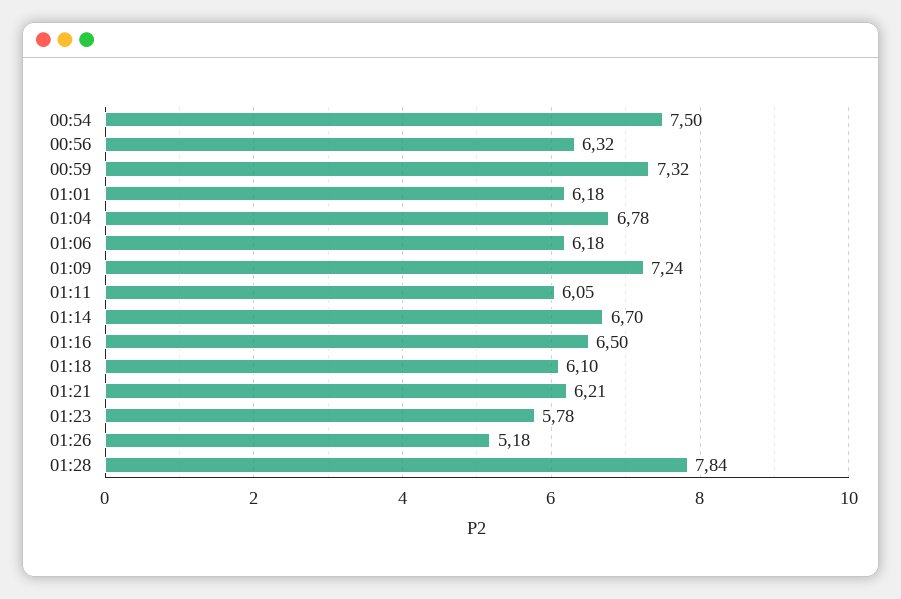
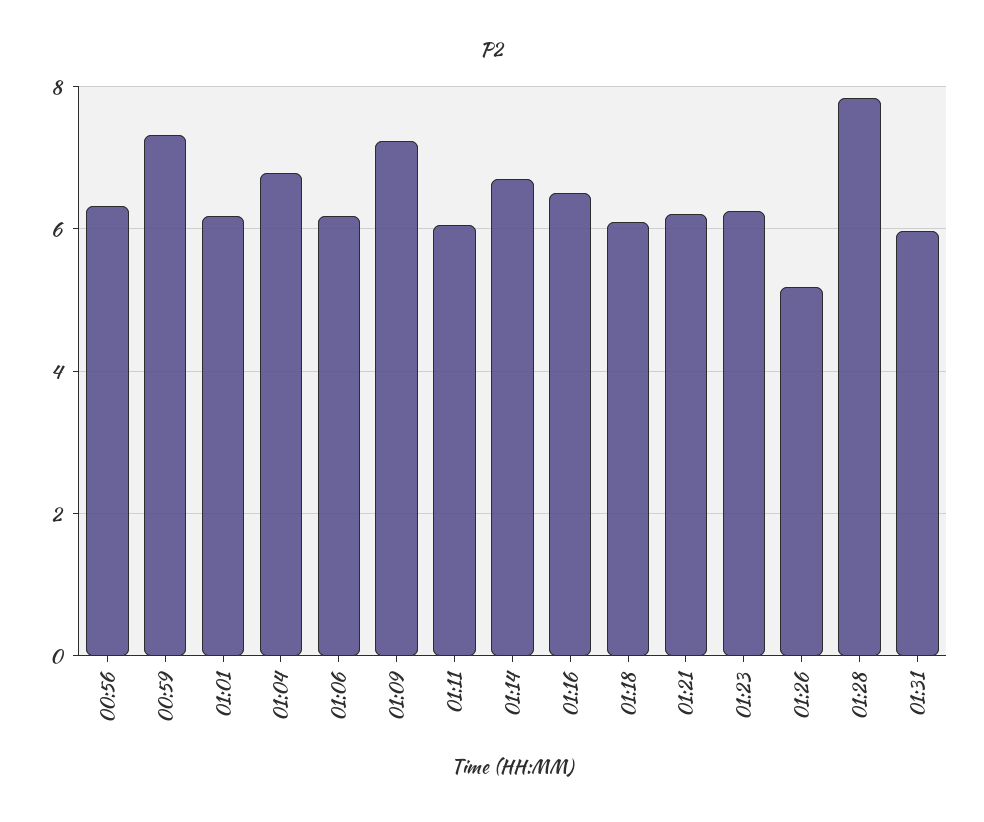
00:54: 7.5 -> none
01:23: 5.78 -> 6.2
01:31: none -> 6

